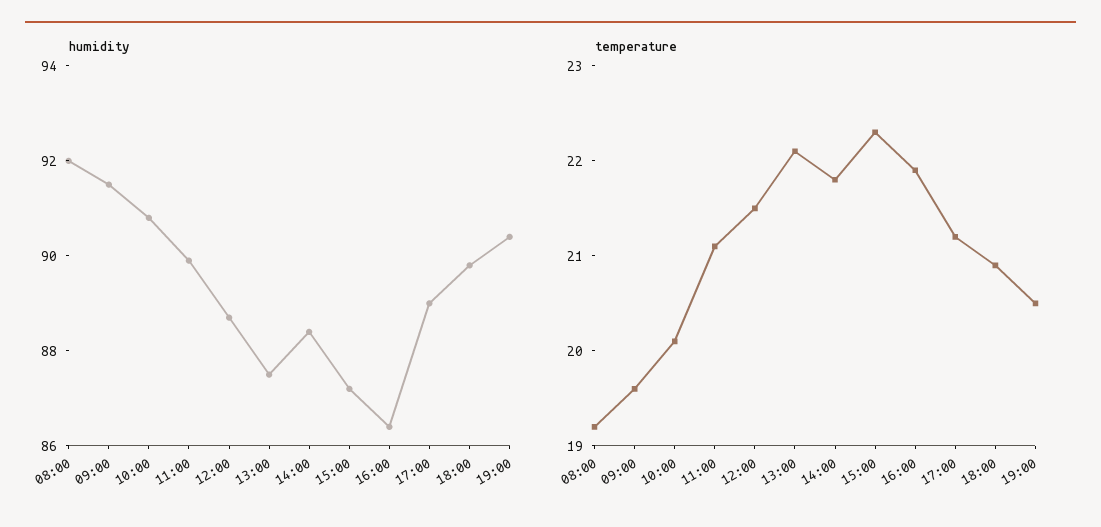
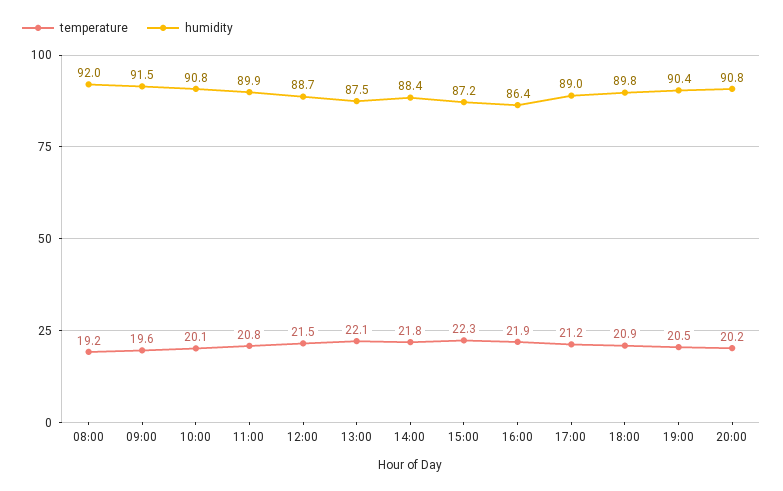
temperature, 11:00: 21.1 -> 20.8
temperature, 20:00: none -> 20.2
humidity, 20:00: none -> 90.8

